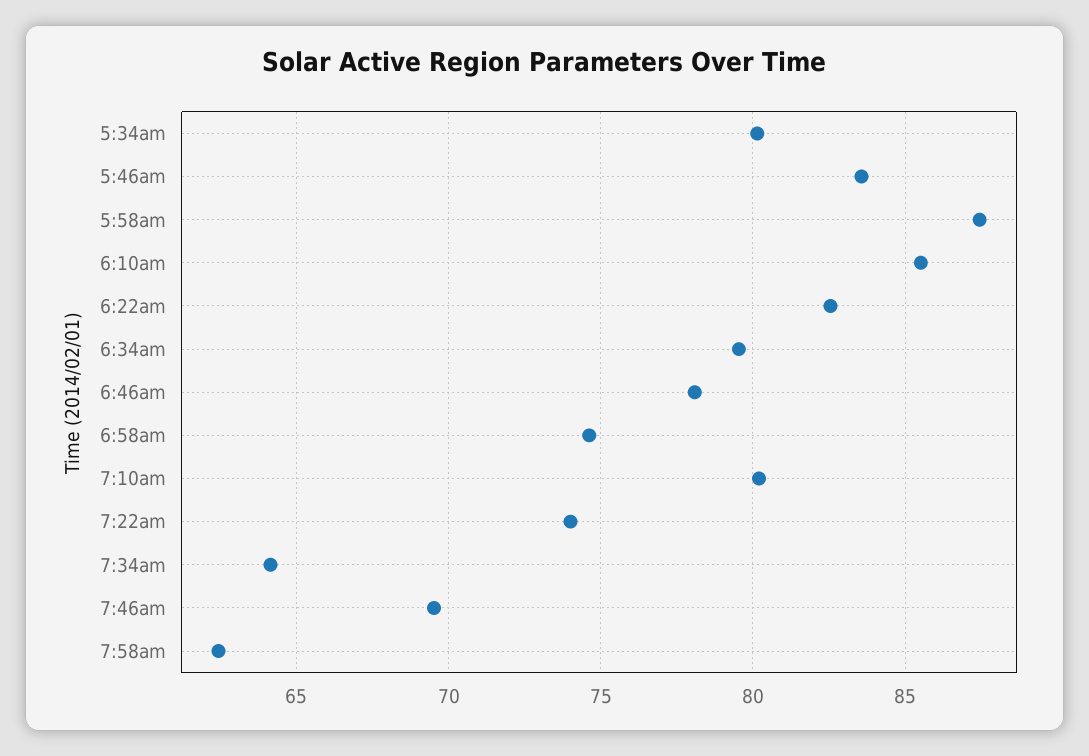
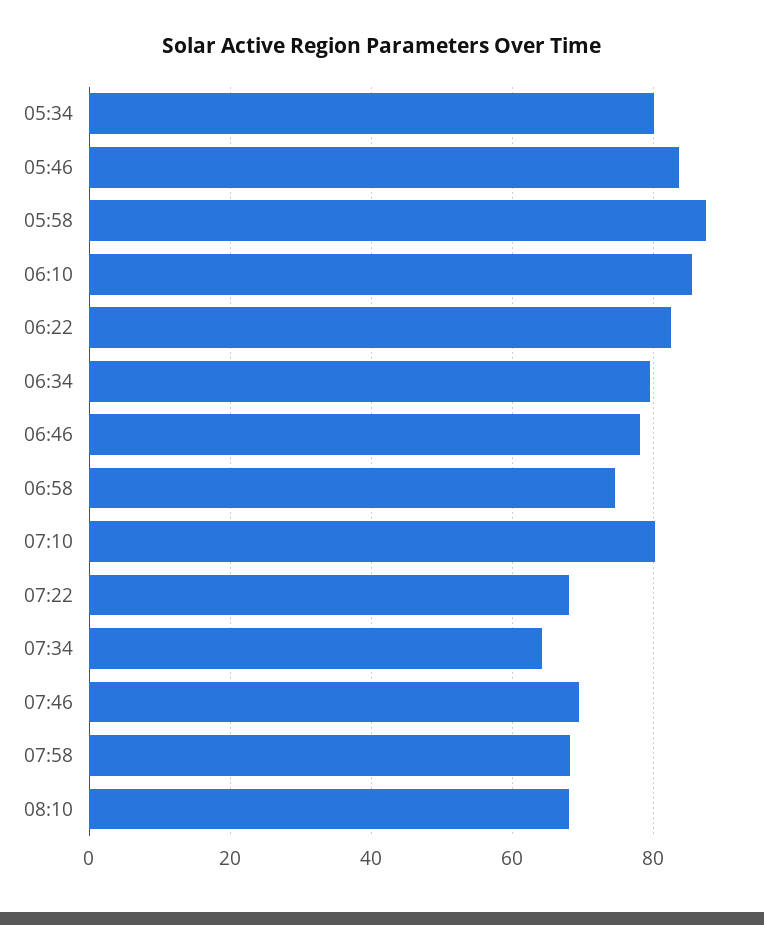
7:22am: 74 -> 68
7:58am: 62.5 -> 68
08:10: none -> 68

